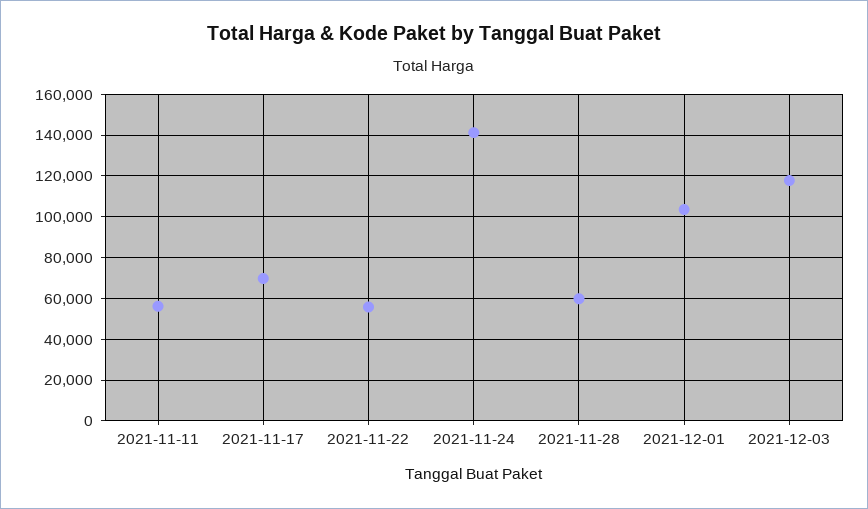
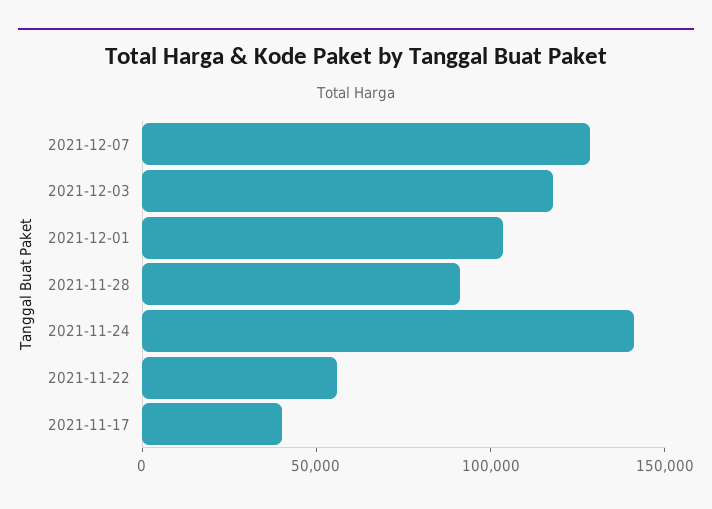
2021-11-11: 55000 -> none
2021-11-17: 70000 -> 40000
2021-11-28: 60000 -> 90000
2021-12-07: none -> 130000

